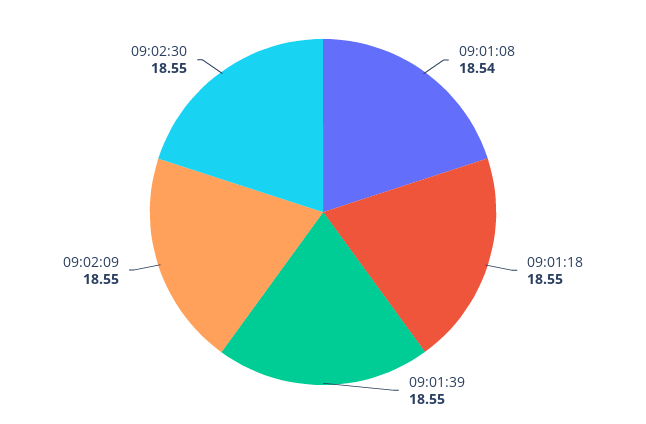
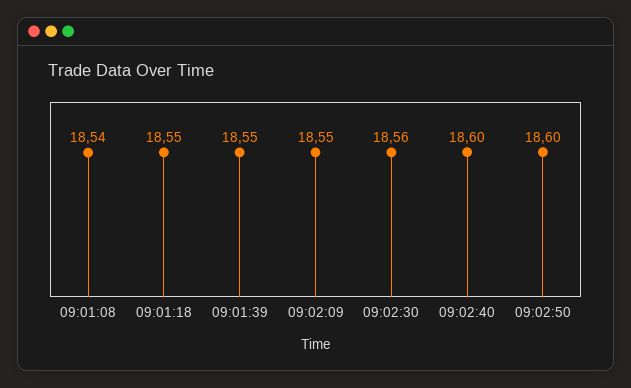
09:02:30: 18.55 -> 18.56
09:02:40: none -> 18.6
09:02:50: none -> 18.6

